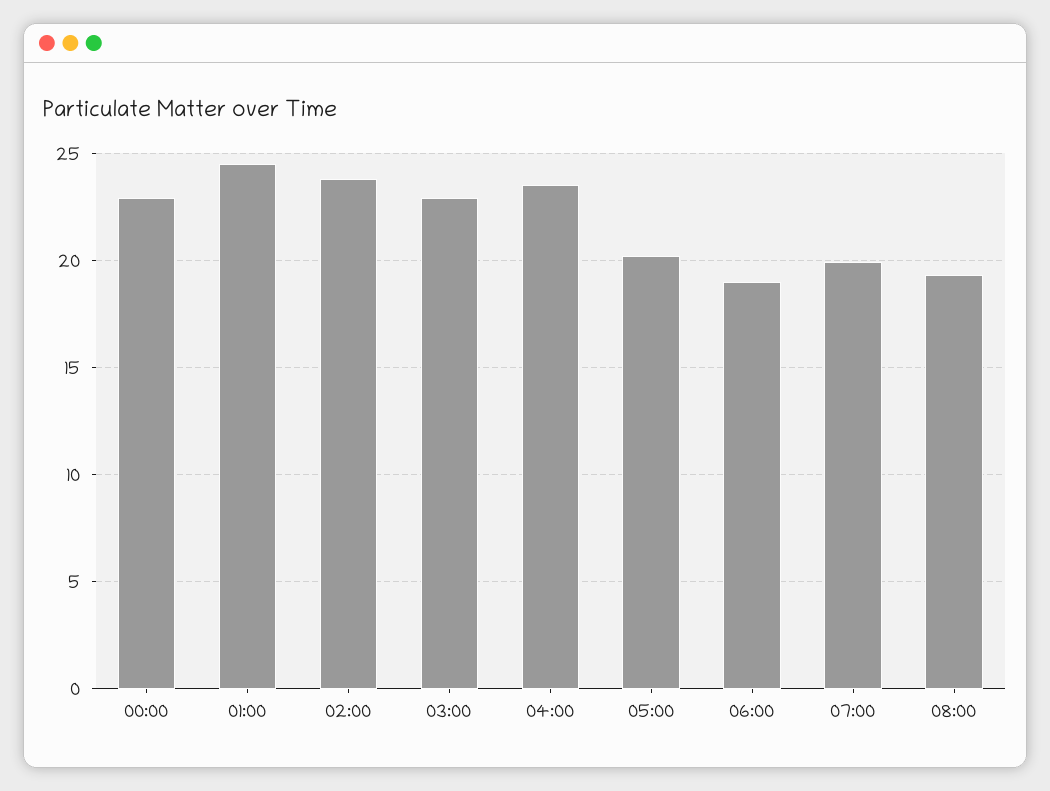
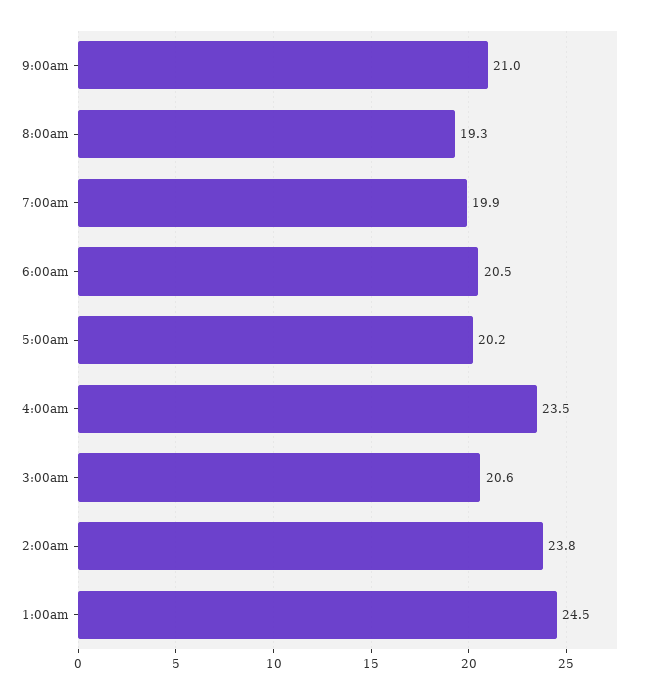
00:00: 23 -> none
03:00: 23 -> 20.6
06:00: 19 -> 20.5
9:00am: none -> 21

